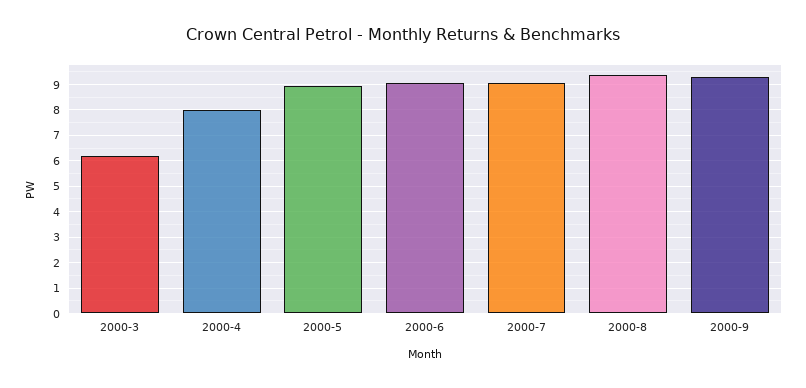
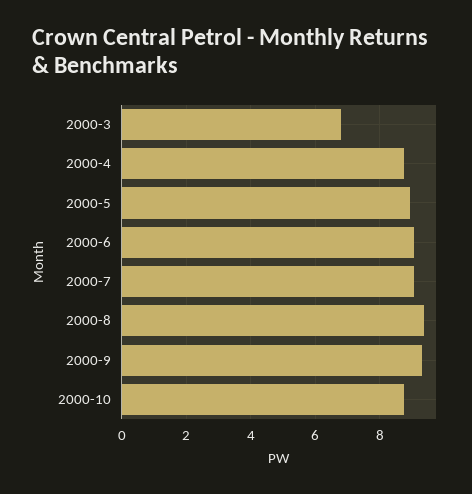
2000-3: 6.25 -> 6.8
2000-4: 8 -> 8.8
2000-10: none -> 8.8

